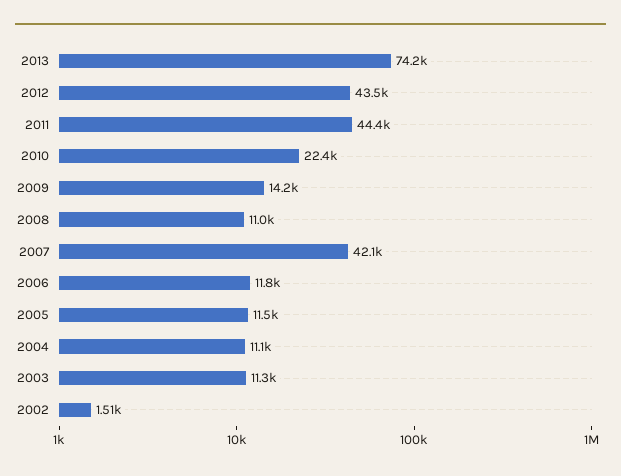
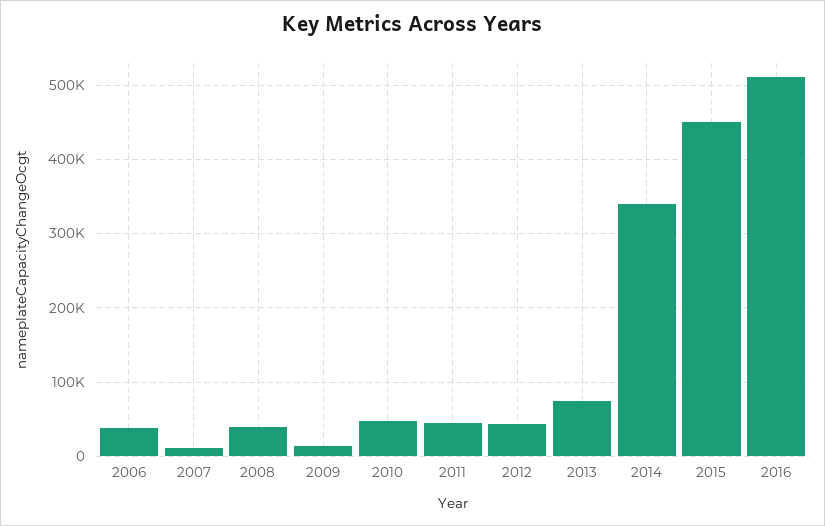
2010: 22400 -> 50000
2008: 11000 -> 40000
2007: 42100 -> 10000
2006: 11800 -> 40000
2005: 11500 -> none
2004: 11100 -> none
2003: 11300 -> none
2002: 1510 -> none
2014: none -> 340000
2015: none -> 450000
2016: none -> 510000

